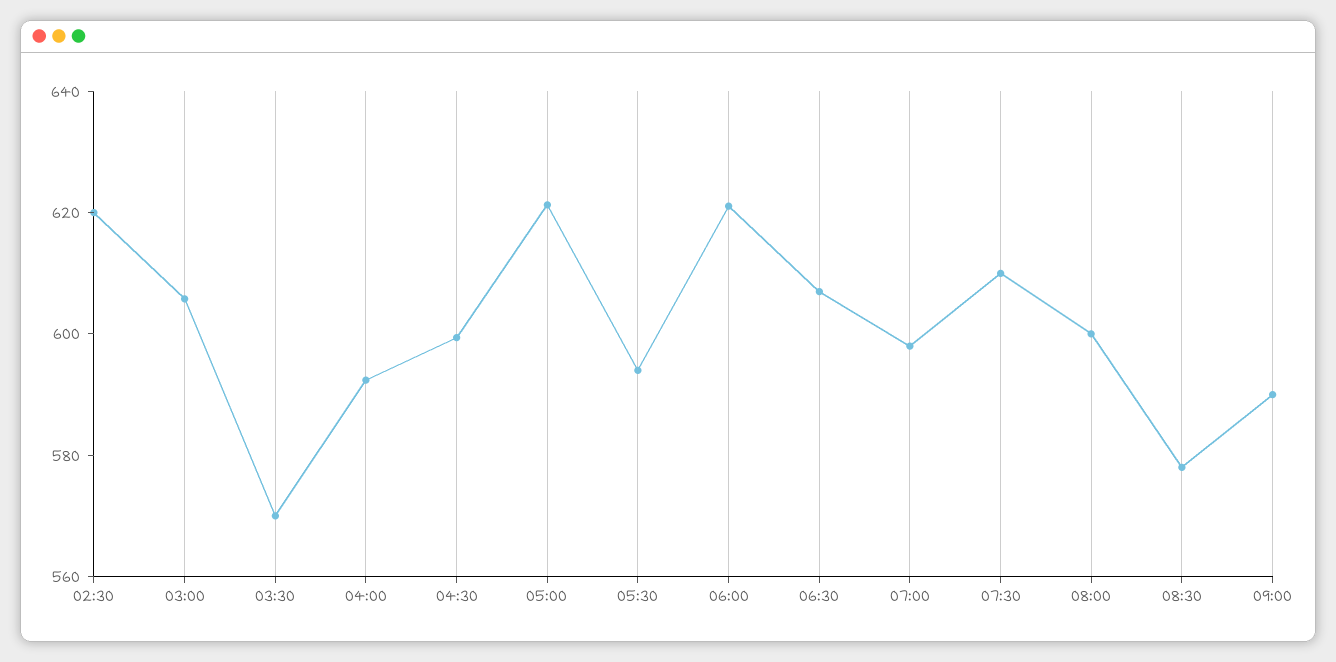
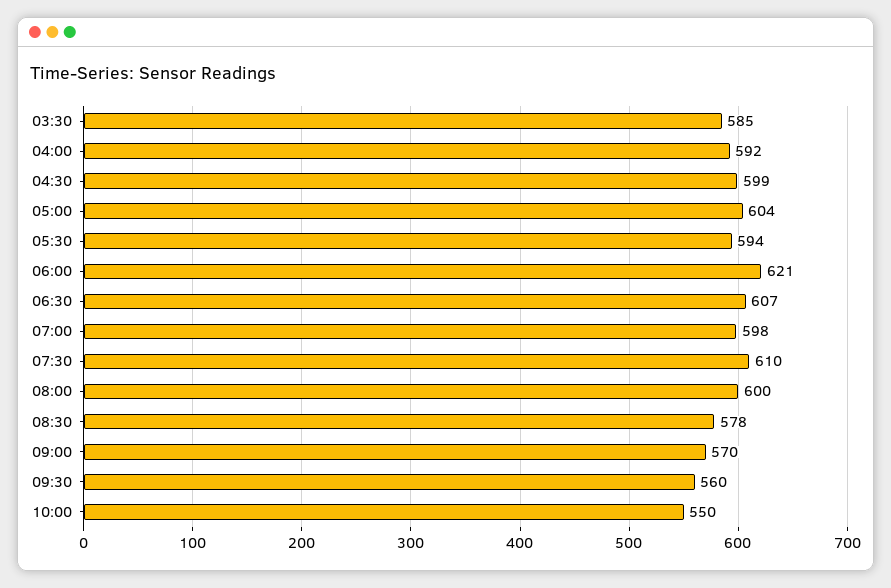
02:30: 620 -> none
03:00: 605 -> none
03:30: 570 -> 585
05:00: 620 -> 604
09:00: 590 -> 570
09:30: none -> 560
10:00: none -> 550

